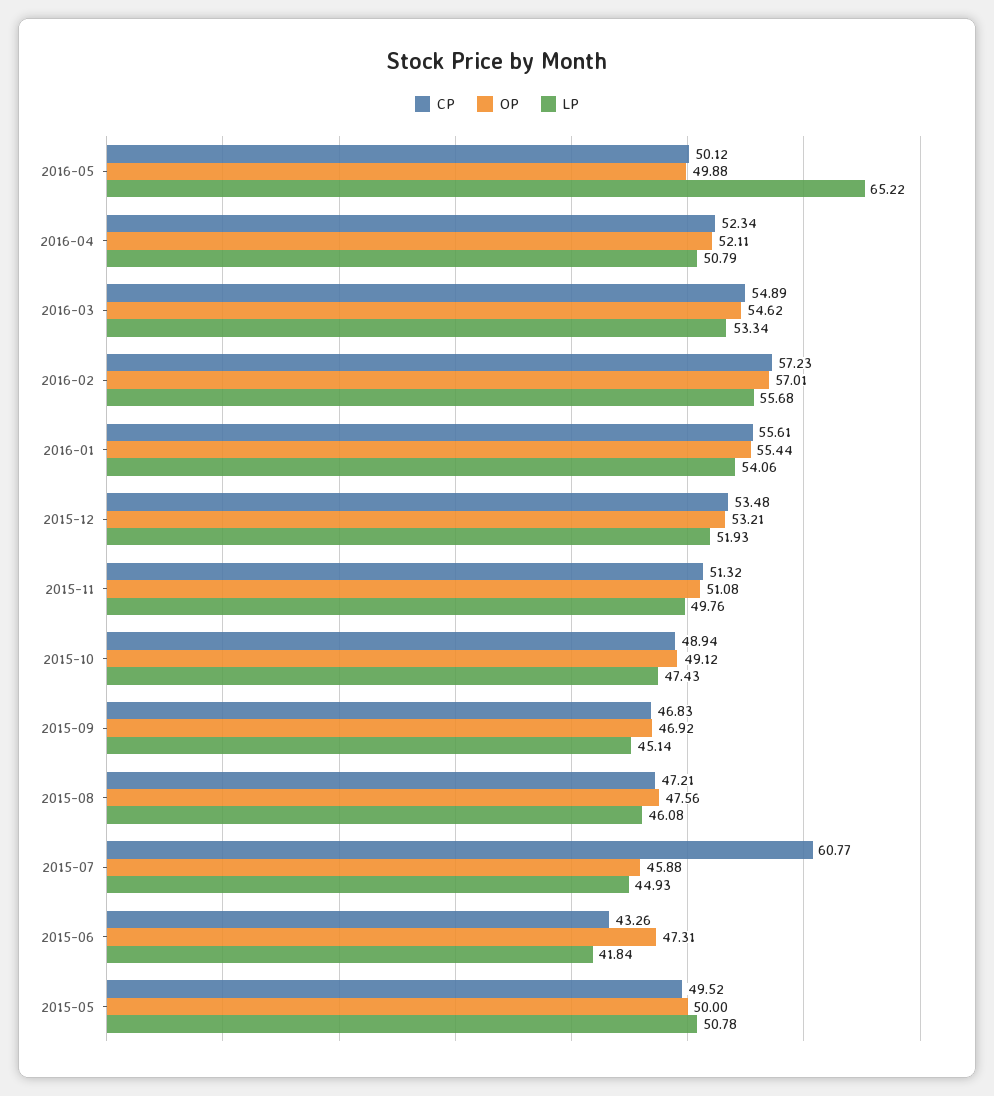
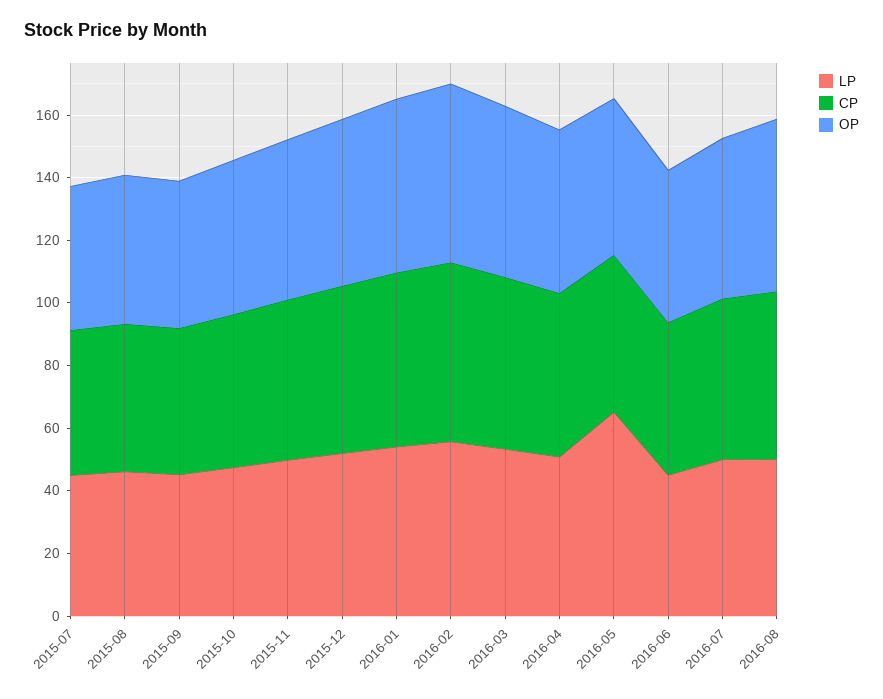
CP, 2015-07: 60.77 -> 45
CP, 2015-06: 43.26 -> none
OP, 2015-06: 47.31 -> none
LP, 2015-06: 41.84 -> none
CP, 2015-05: 49.52 -> none
OP, 2015-05: 50 -> none
LP, 2015-05: 50.78 -> none
LP, 2016-06: none -> 45
CP, 2016-06: none -> 50
OP, 2016-06: none -> 50
LP, 2016-07: none -> 50
CP, 2016-07: none -> 50
OP, 2016-07: none -> 50
LP, 2016-08: none -> 50
CP, 2016-08: none -> 55
OP, 2016-08: none -> 55

